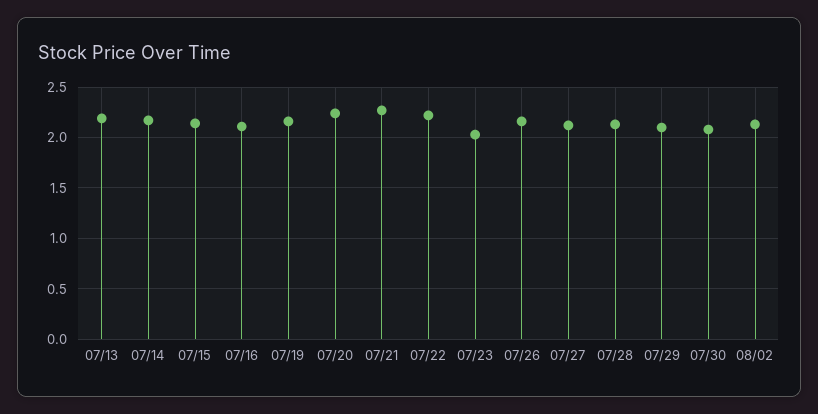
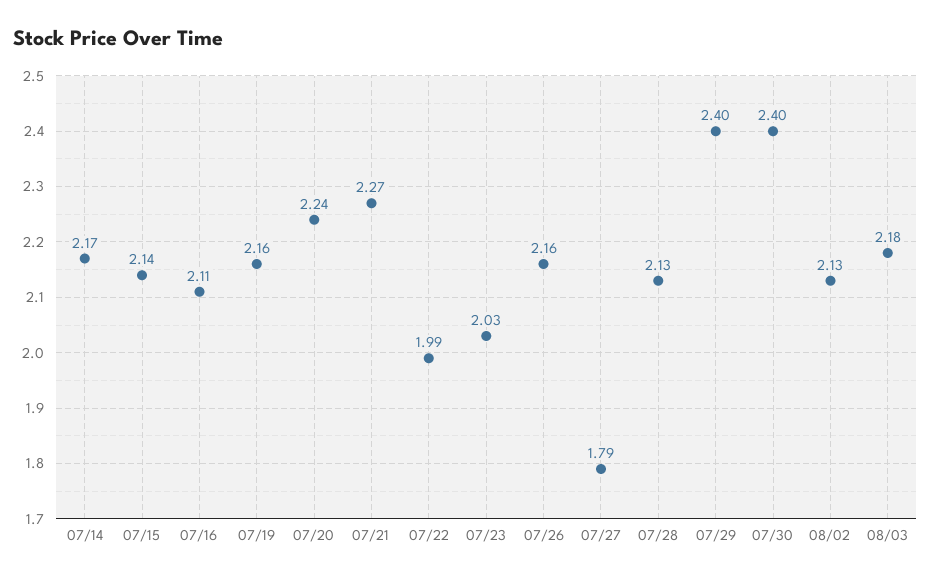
07/13: 2.2 -> none
07/22: 2.2 -> 1.99
07/27: 2.1 -> 1.79
07/29: 2.1 -> 2.4
07/30: 2.1 -> 2.4
08/03: none -> 2.18

